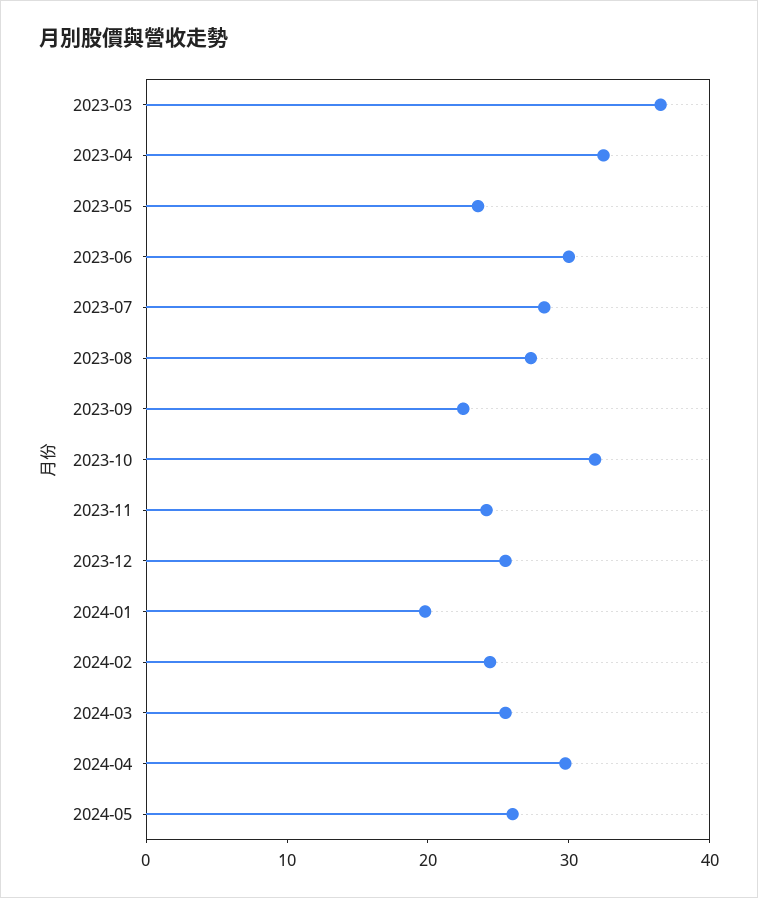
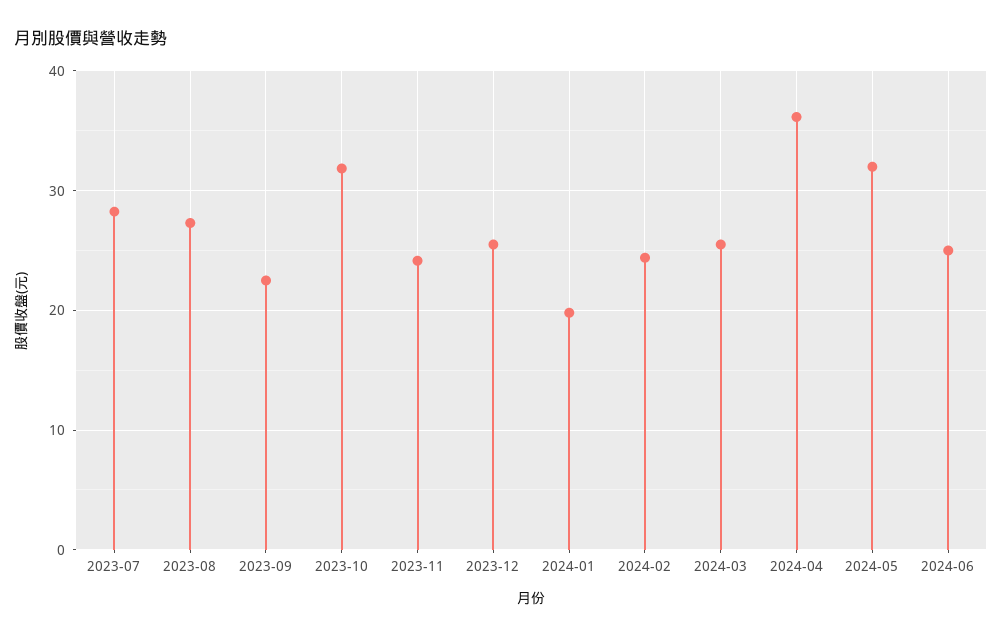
2023-03: 36 -> none
2023-04: 32 -> none
2023-05: 24 -> none
2023-06: 30 -> none
2024-04: 30 -> 36
2024-05: 26 -> 32
2024-06: none -> 25

